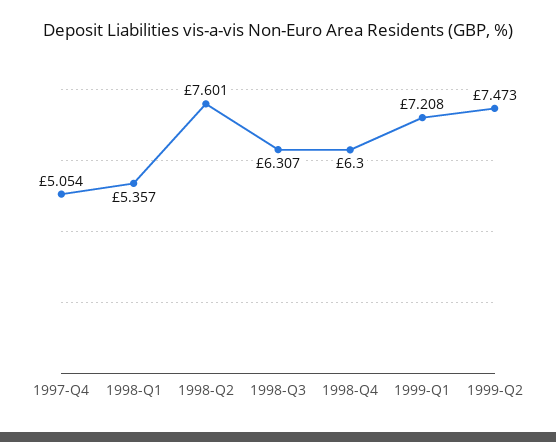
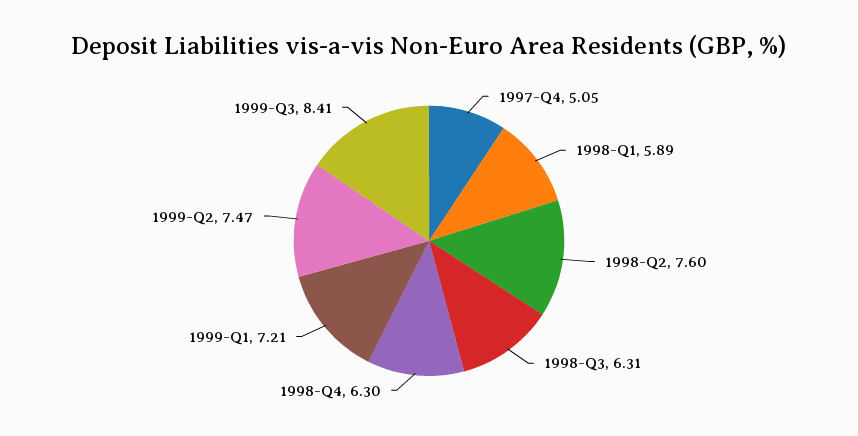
1998-Q1: 5.357 -> 5.89
1999-Q3: none -> 8.41

